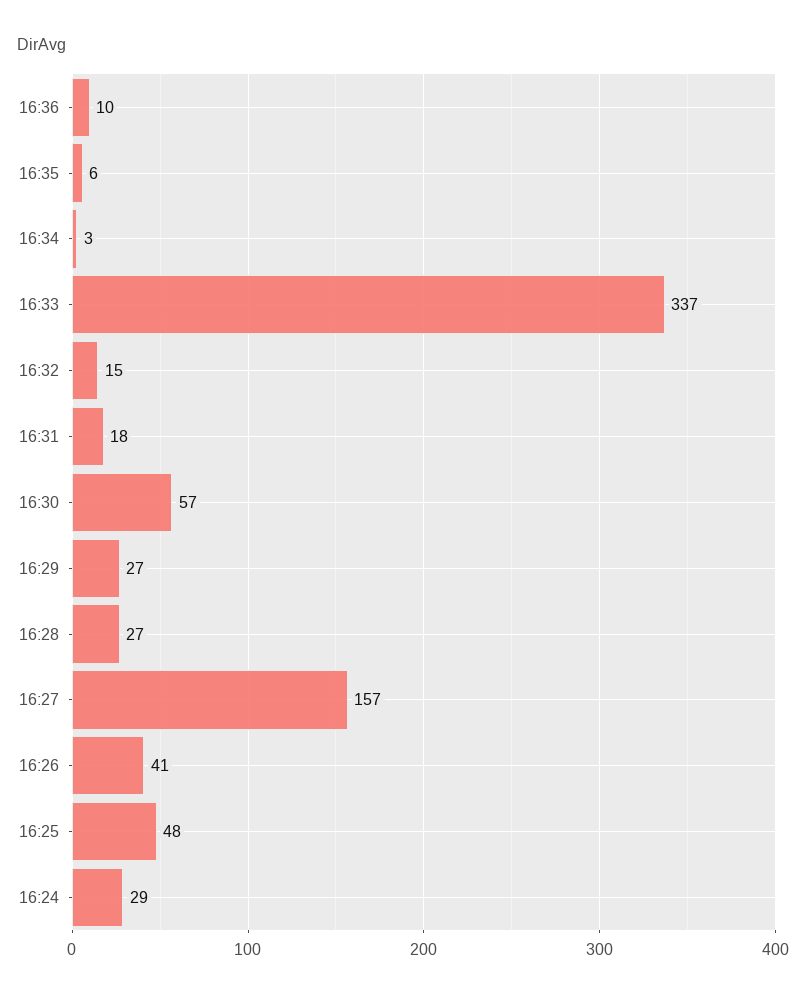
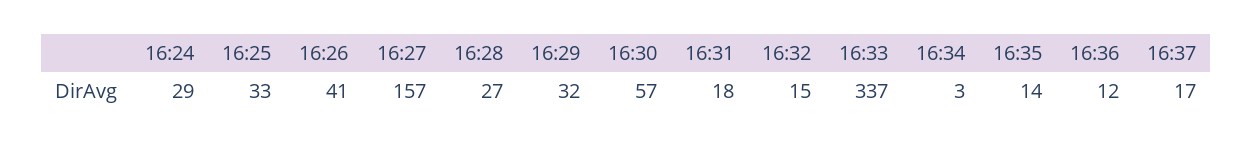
16:36: 10 -> 12
16:35: 6 -> 14
16:29: 27 -> 32
16:25: 48 -> 33
16:37: none -> 17

